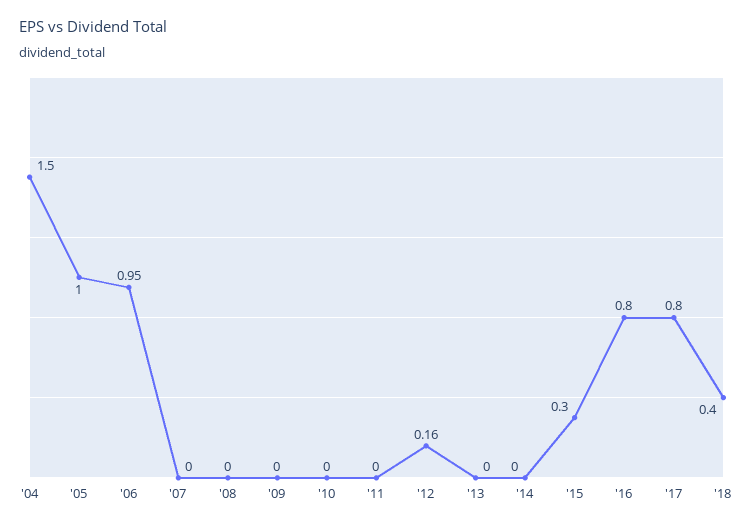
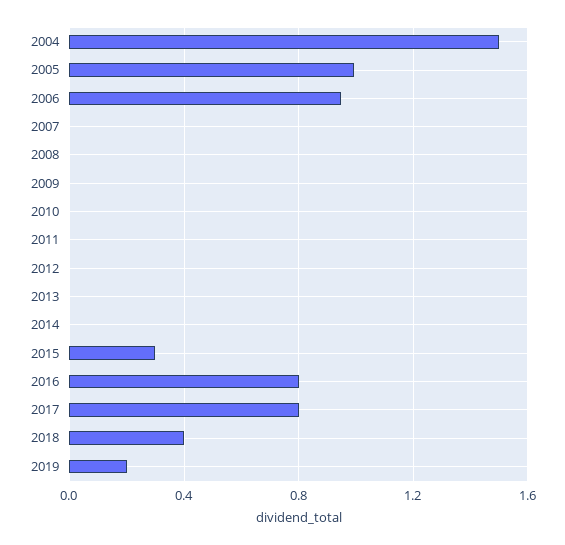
'12: 0.16 -> 0
2019: none -> 0.2

